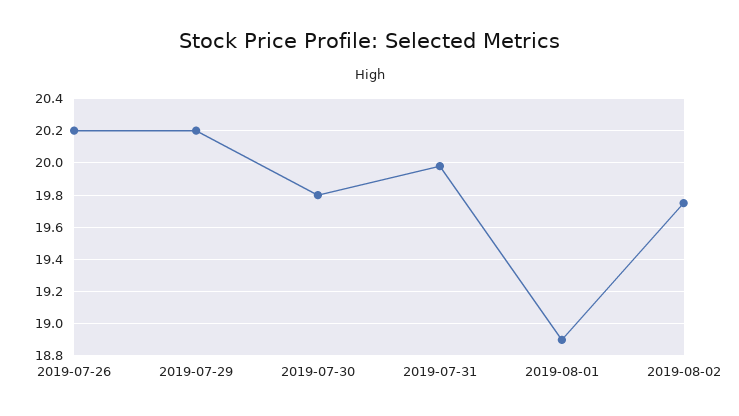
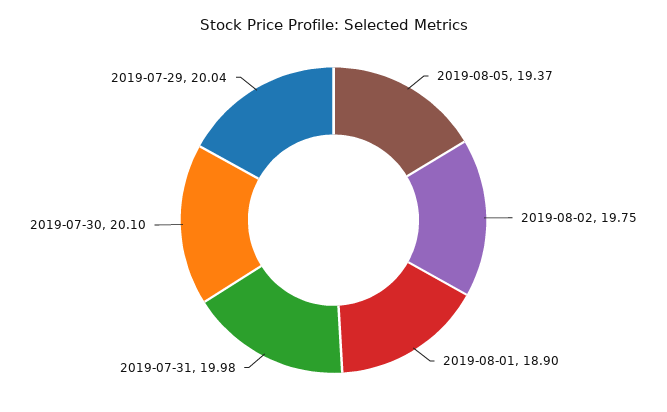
2019-07-26: 20.2 -> none
2019-07-29: 20.2 -> 20.04
2019-07-30: 19.8 -> 20.1
2019-08-05: none -> 19.37

